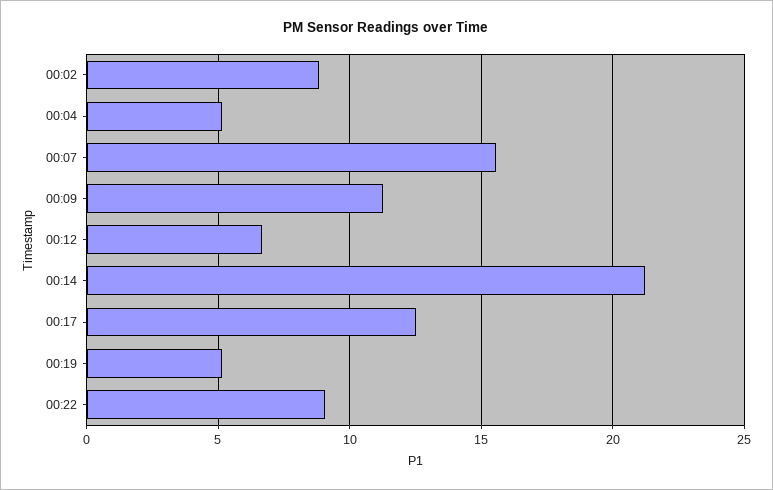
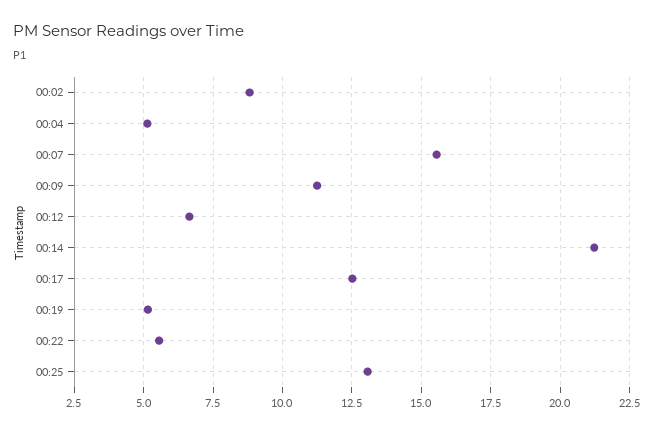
00:22: 9 -> 5.5
00:25: none -> 13

